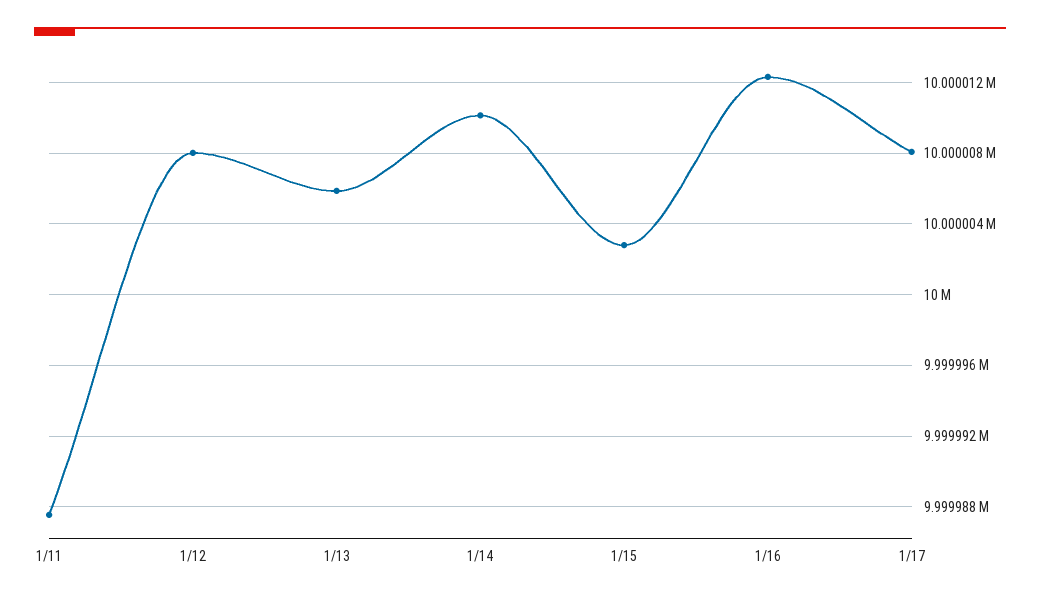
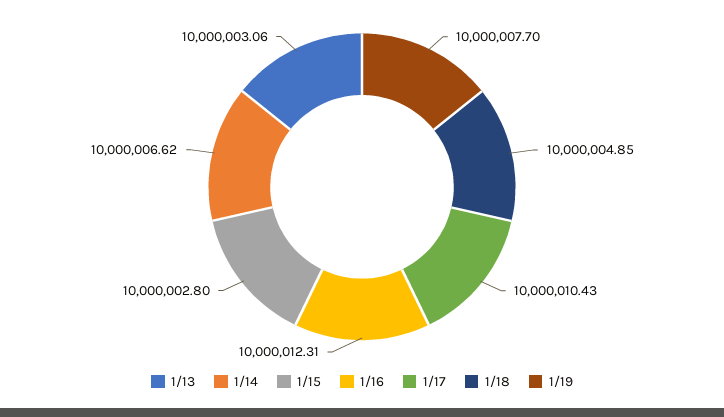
1/11: 9999987.5 -> none
1/12: 10000008 -> none
1/13: 10000006 -> 10000003.06
1/14: 10000010 -> 10000006.62
1/17: 10000008 -> 10000010.43
1/18: none -> 10000004.85
1/19: none -> 10000007.7

